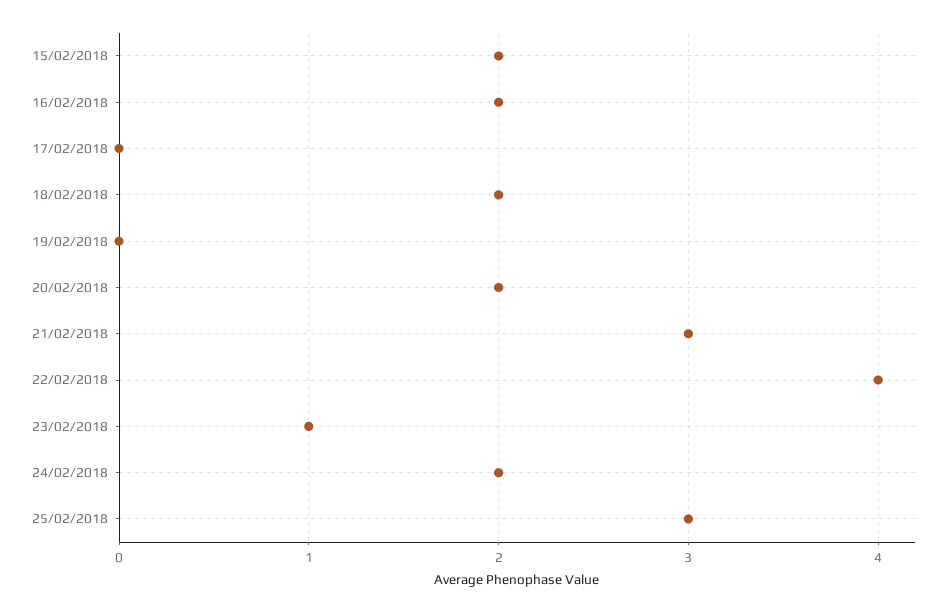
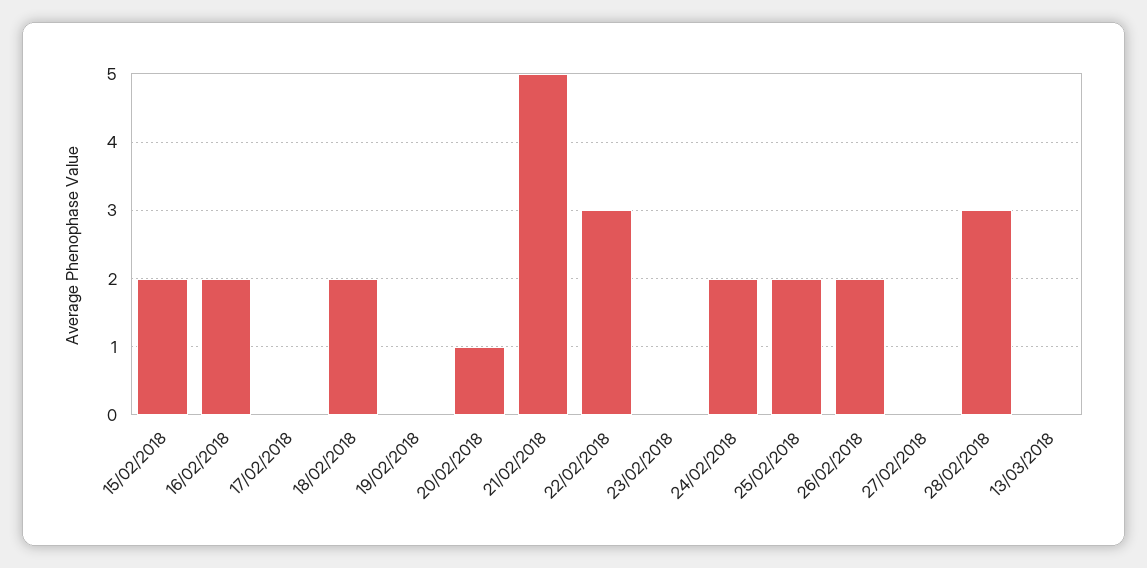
20/02/2018: 2 -> 1
21/02/2018: 3 -> 5
22/02/2018: 4 -> 3
23/02/2018: 1 -> 0
25/02/2018: 3 -> 2
26/02/2018: none -> 2
27/02/2018: none -> 0
28/02/2018: none -> 3
13/03/2018: none -> 0

